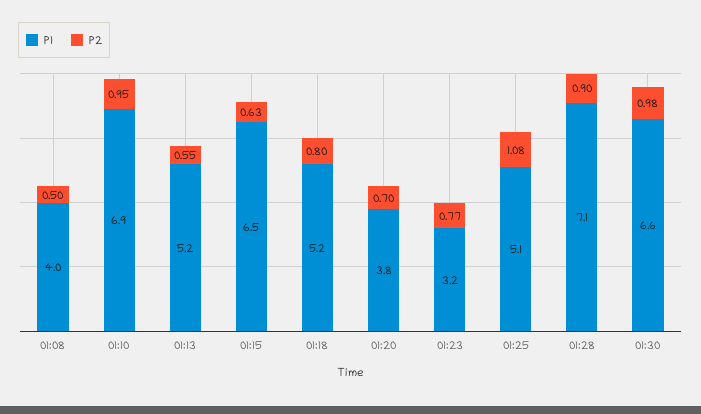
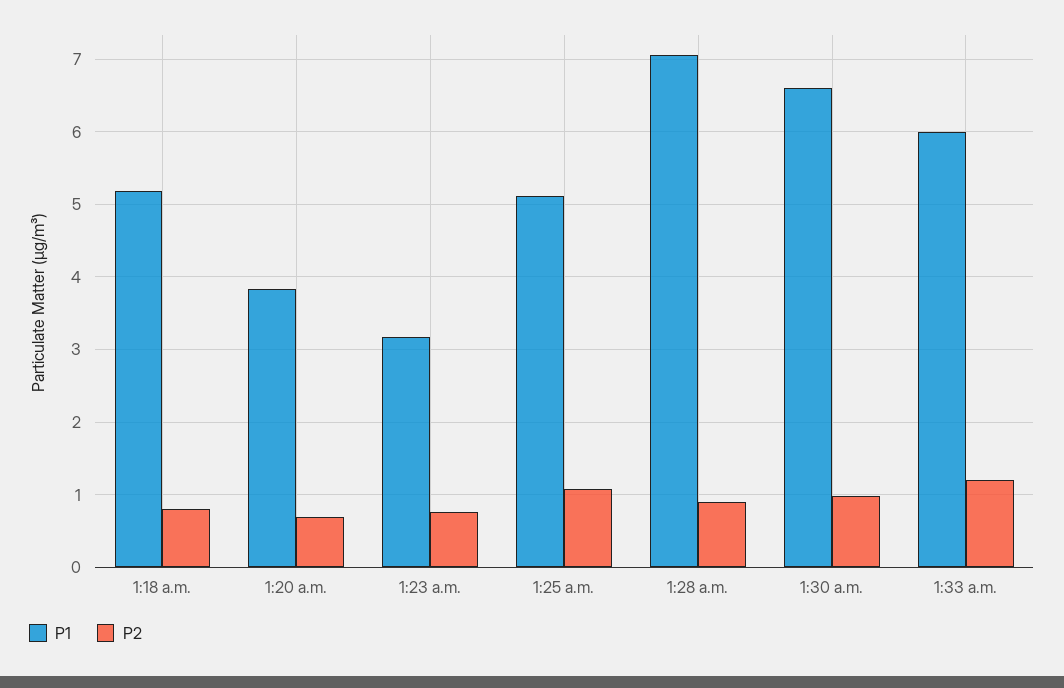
P1, 01:08: 4 -> none
P2, 01:08: 0.5 -> none
P1, 01:10: 6.9 -> none
P2, 01:10: 0.95 -> none
P1, 01:13: 5.2 -> none
P2, 01:13: 0.55 -> none
P1, 01:15: 6.5 -> none
P2, 01:15: 0.63 -> none
P1, 1:33 a.m.: none -> 6
P2, 1:33 a.m.: none -> 1.2

